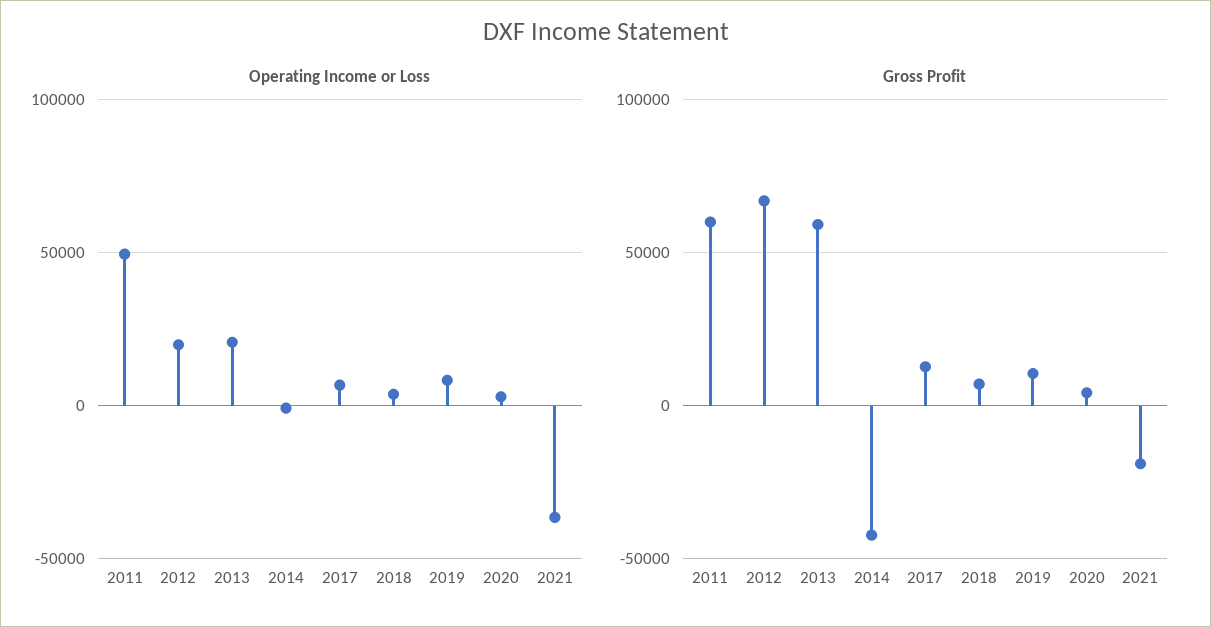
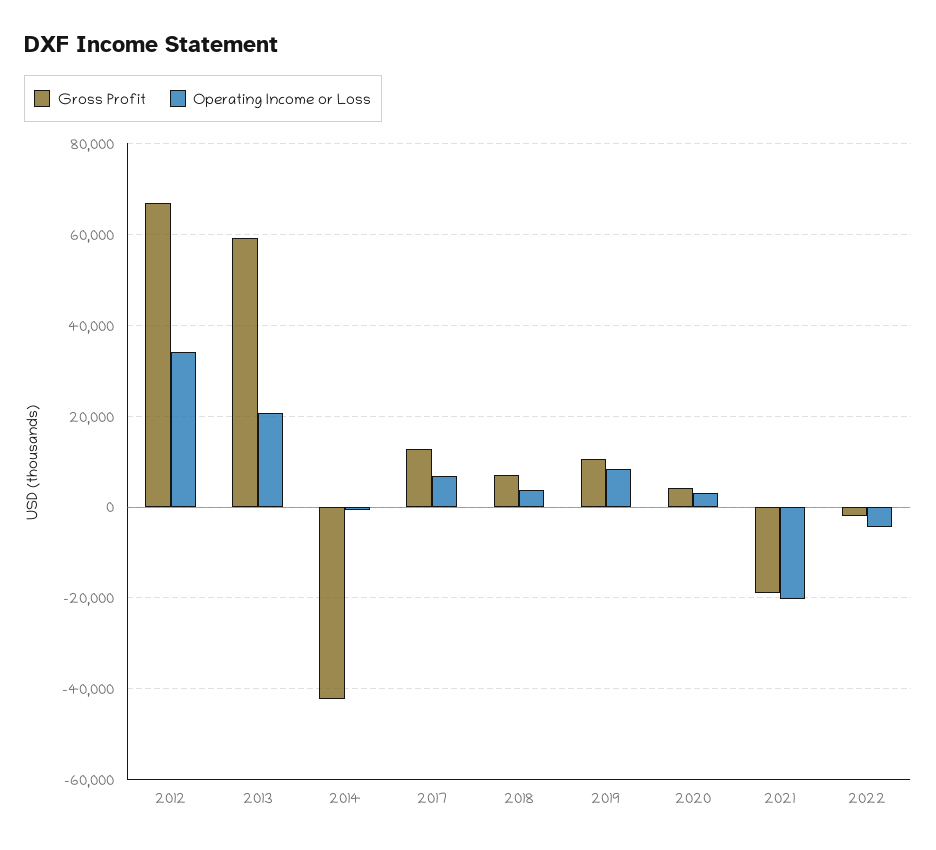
Operating Income or Loss, 2011: 50000 -> none
Operating Income or Loss, 2012: 20000 -> 34000
Operating Income or Loss, 2021: -35000 -> -20000
Gross Profit, 2011: 60000 -> none
Gross Profit, 2022: none -> -2000
Operating Income or Loss, 2022: none -> -4000

